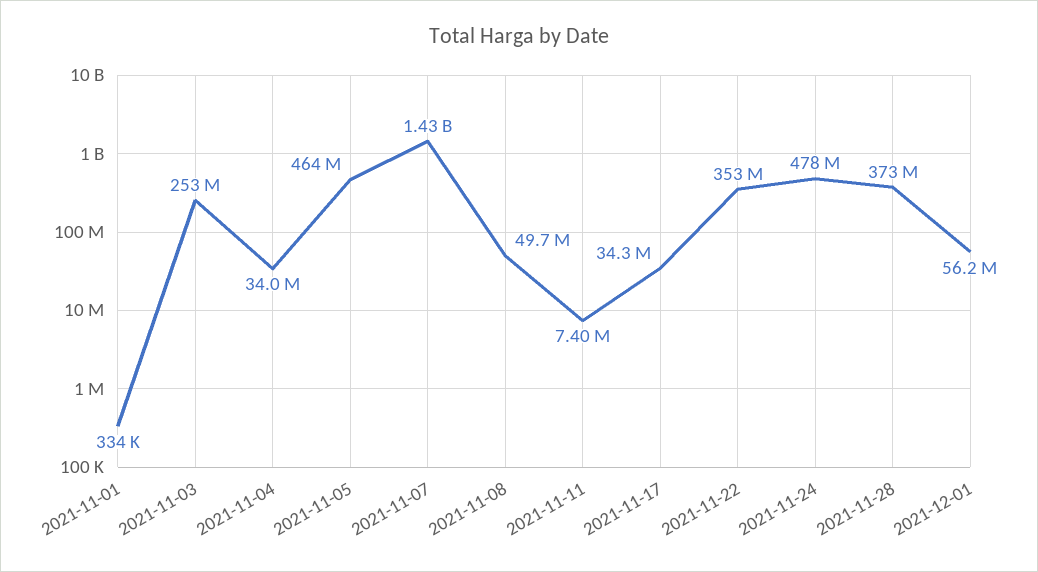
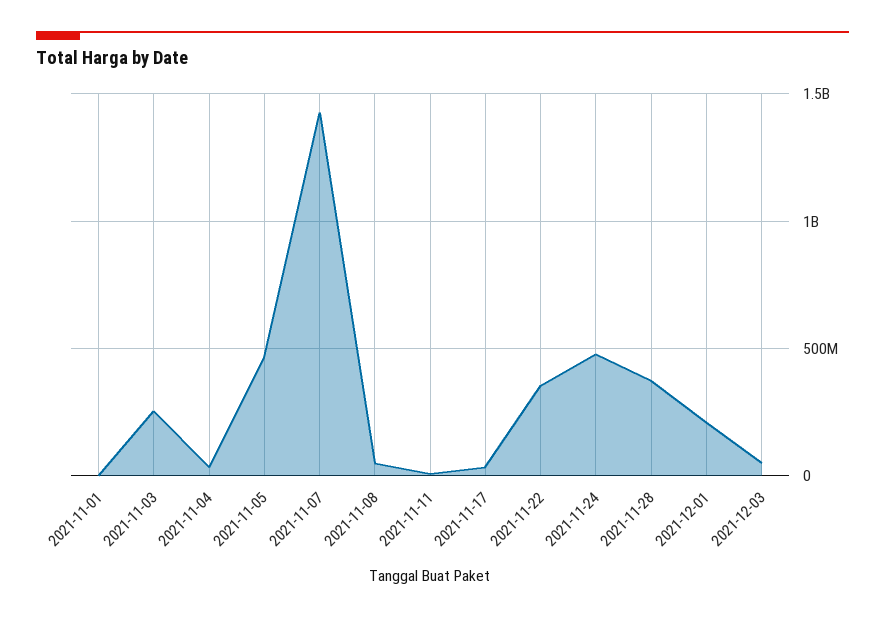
2021-12-01: 56200000 -> 200000000
2021-12-03: none -> 50000000

